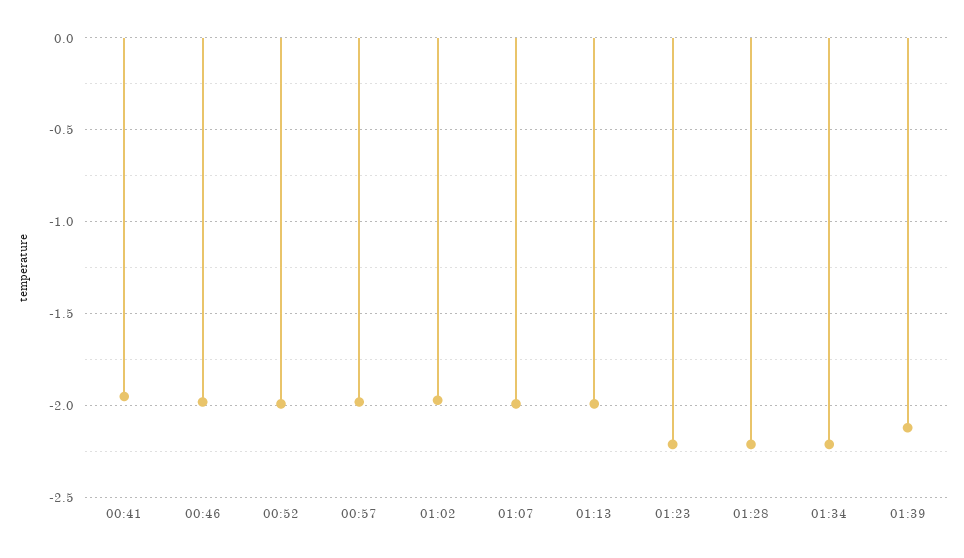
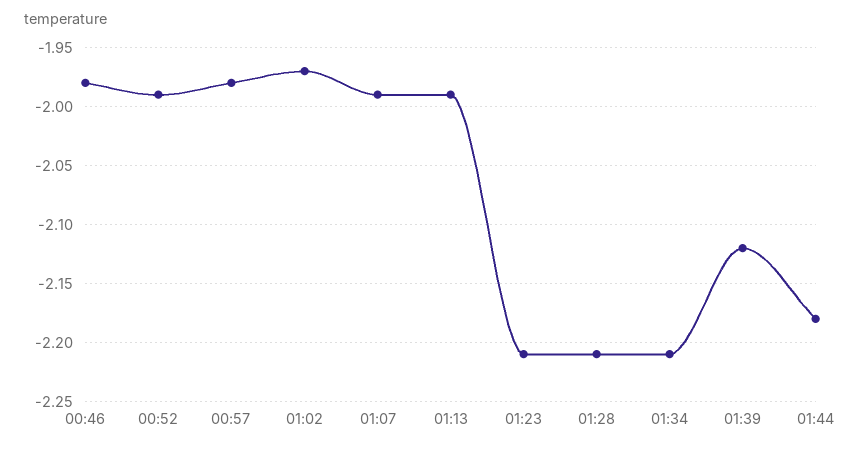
00:41: -1.95 -> none
01:44: none -> -2.18

